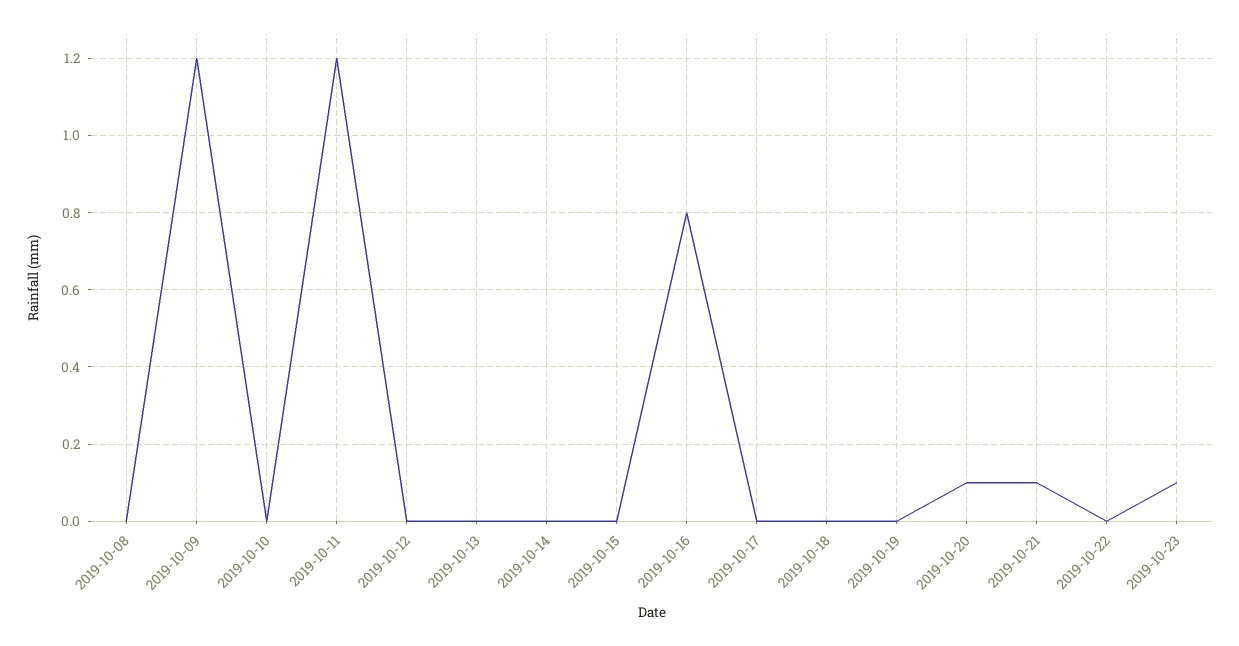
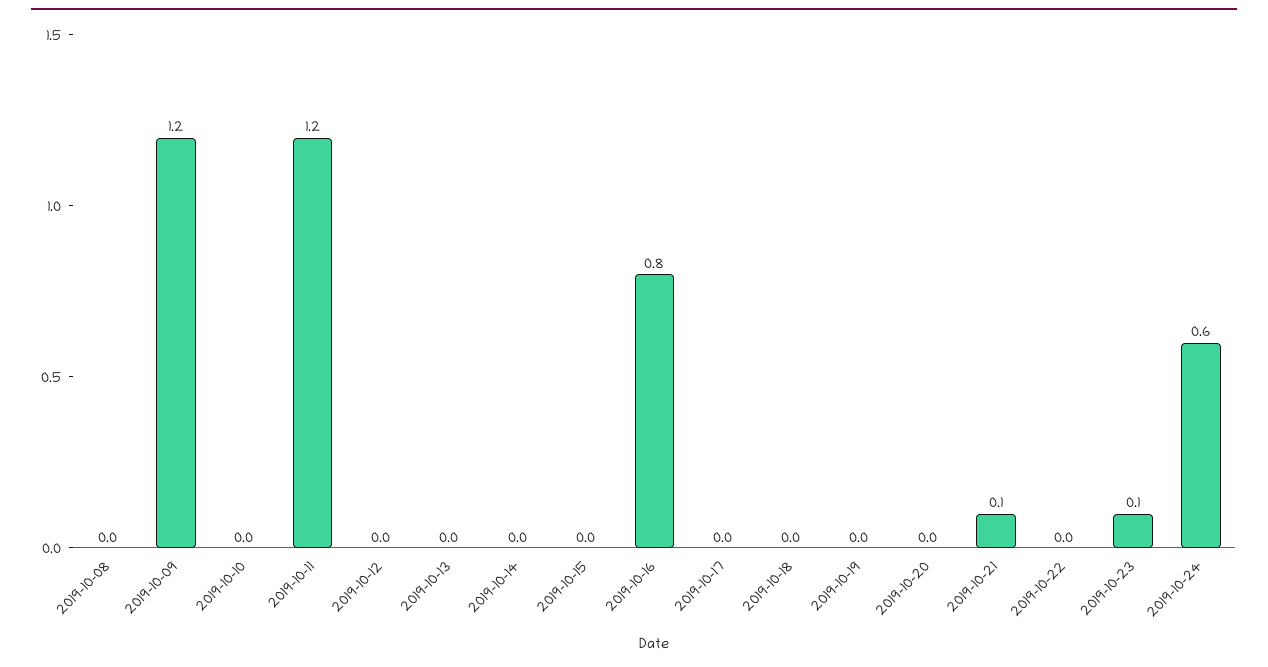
2019-10-20: 0.1 -> 0
2019-10-24: none -> 0.6

